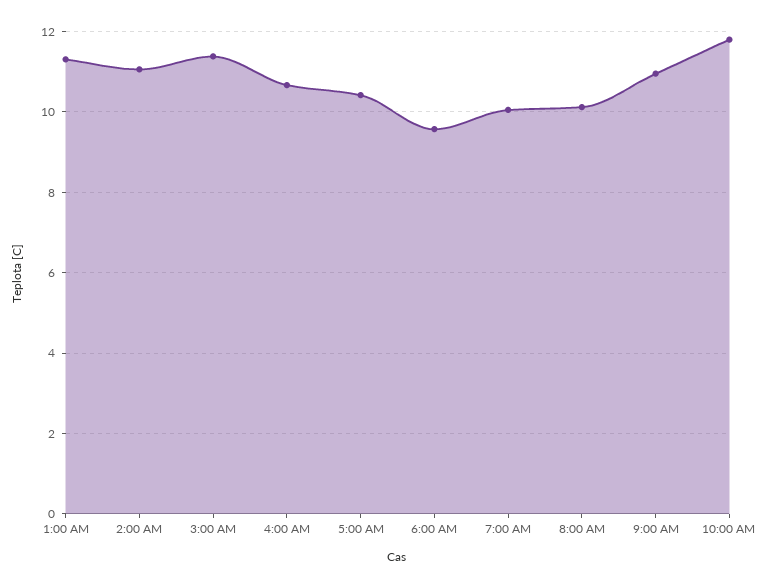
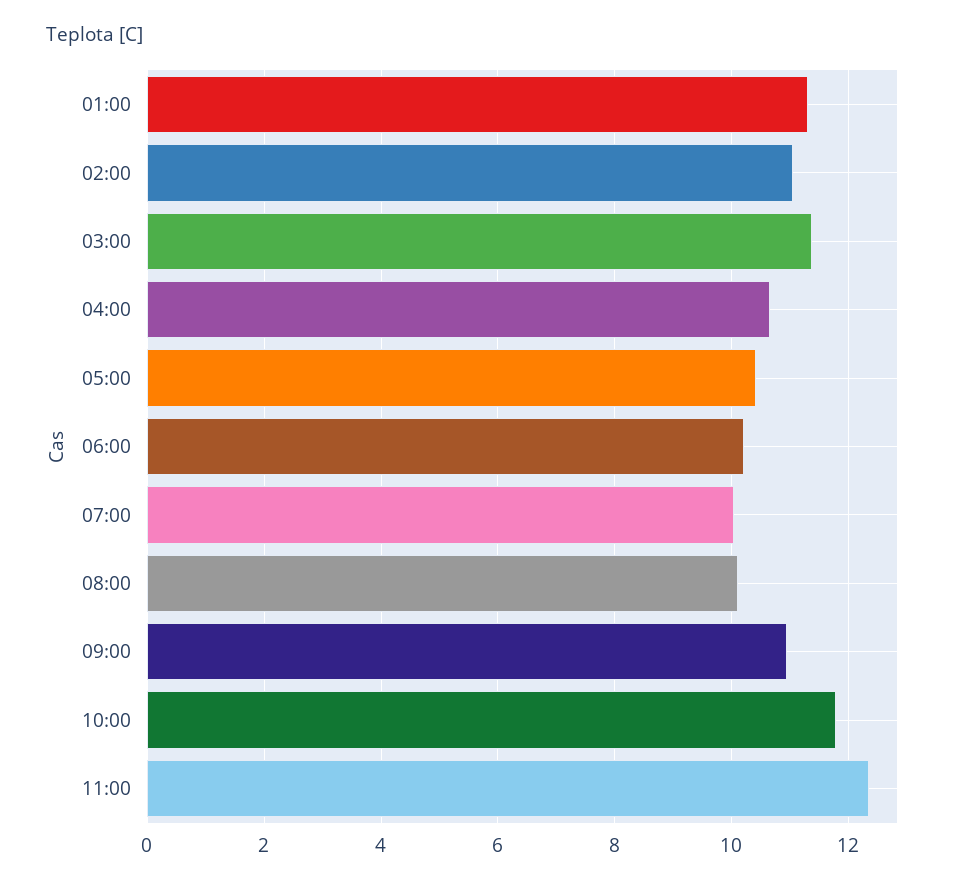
6:00 AM: 9.6 -> 10.2
11:00: none -> 12.4

